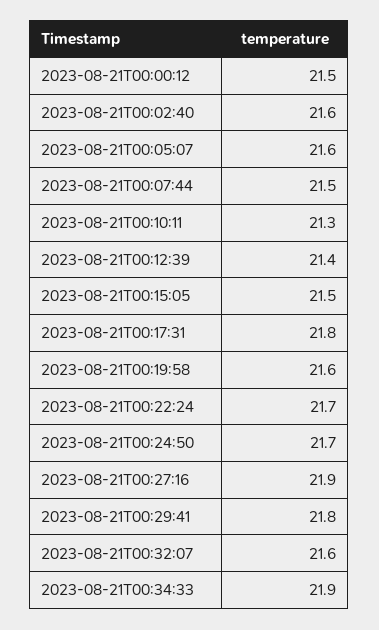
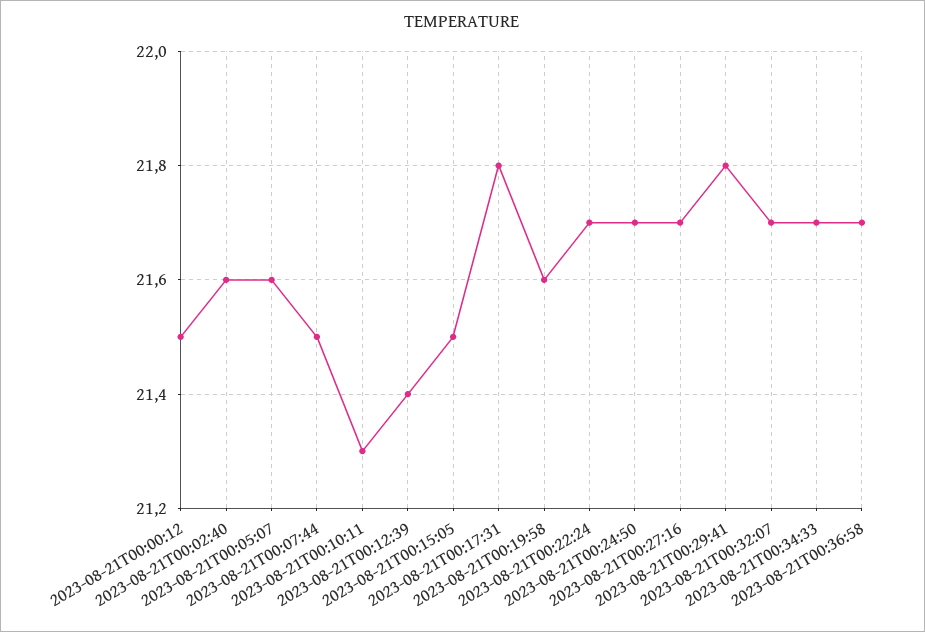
2023-08-21T00:27:16: 21.9 -> 21.7
2023-08-21T00:32:07: 21.6 -> 21.7
2023-08-21T00:34:33: 21.9 -> 21.7
2023-08-21T00:36:58: none -> 21.7

